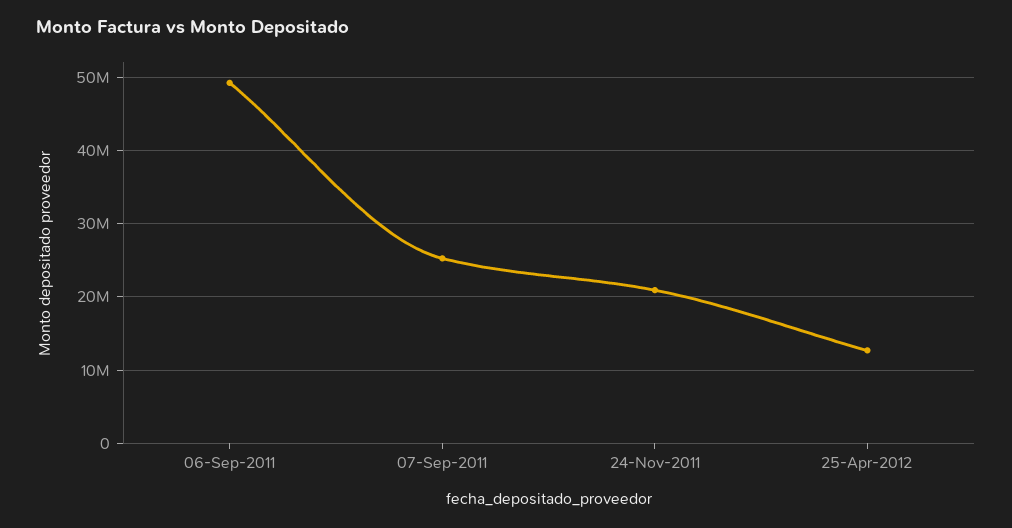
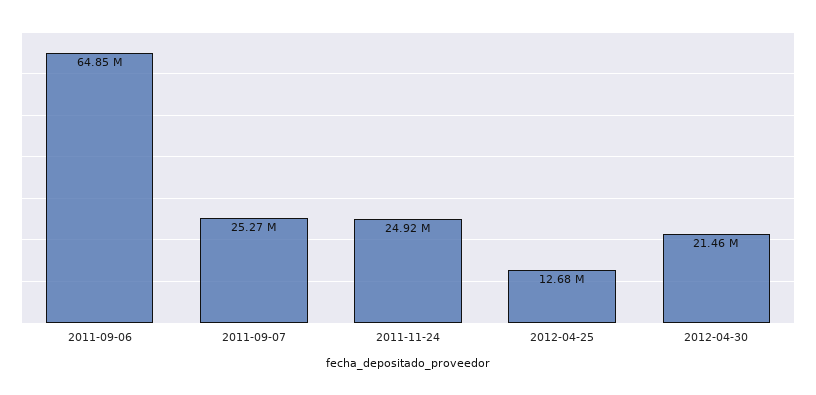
06-Sep-2011: 49000000 -> 64850000
24-Nov-2011: 21000000 -> 24920000
2012-04-30: none -> 21460000

